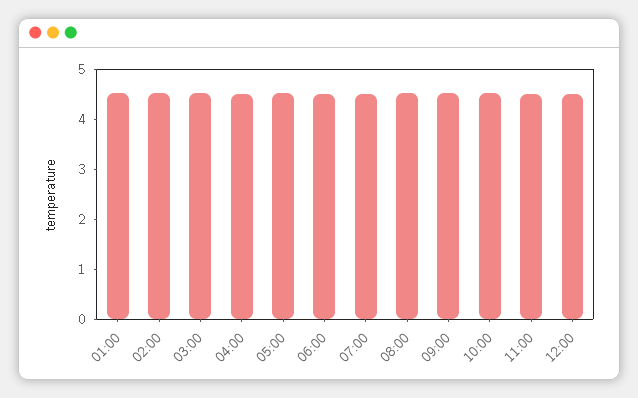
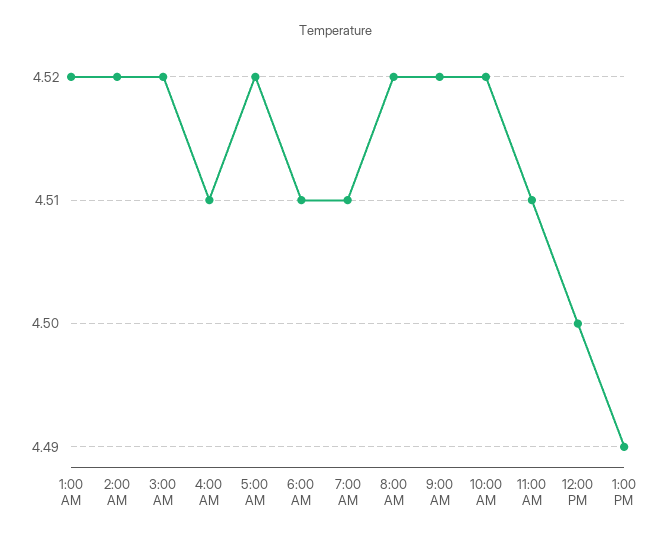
1:00 PM: none -> 4.49

